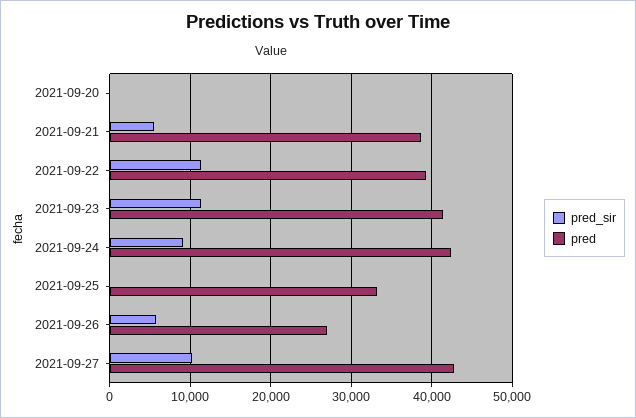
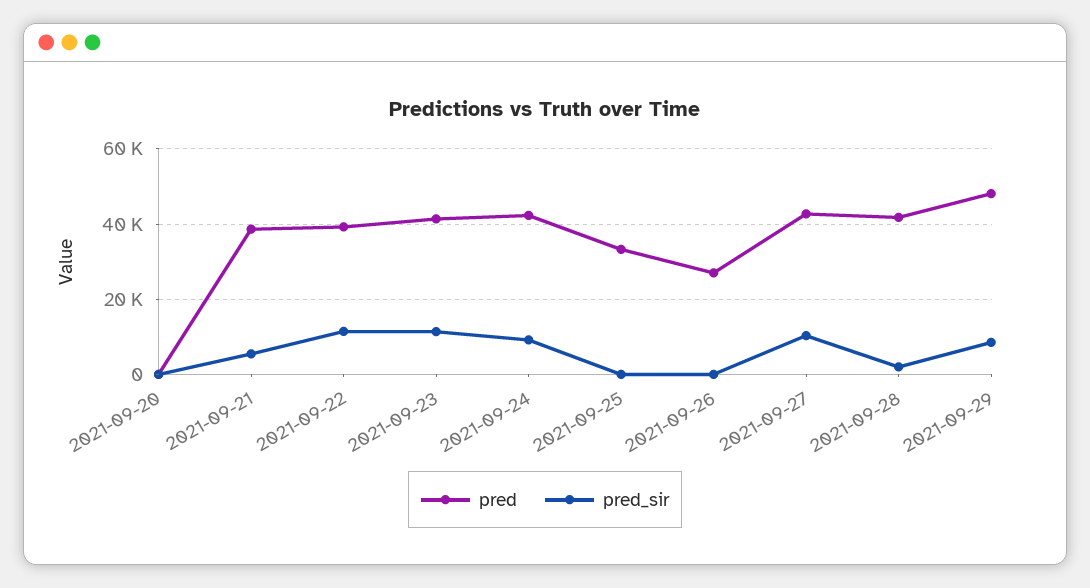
pred_sir, 2021-09-26: 6000 -> 0
pred, 2021-09-28: none -> 42000
pred_sir, 2021-09-28: none -> 2000
pred, 2021-09-29: none -> 48000
pred_sir, 2021-09-29: none -> 8000

